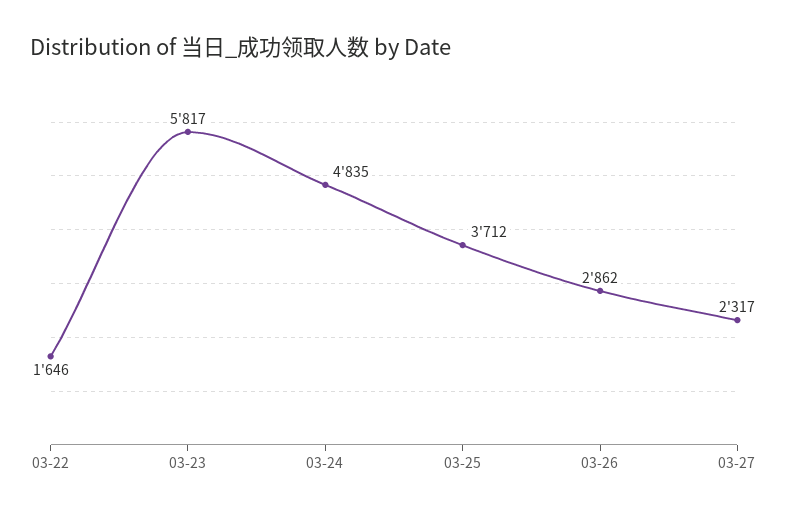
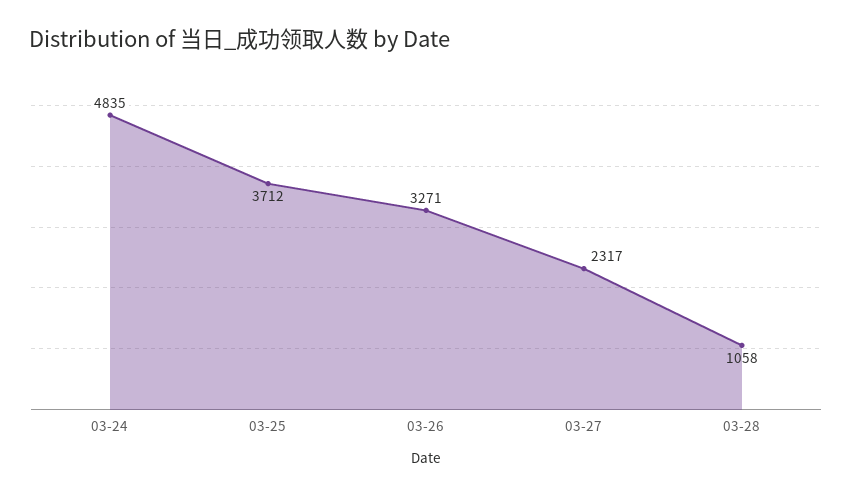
03-22: 1646 -> none
03-23: 5817 -> none
03-26: 2862 -> 3271
03-28: none -> 1058

